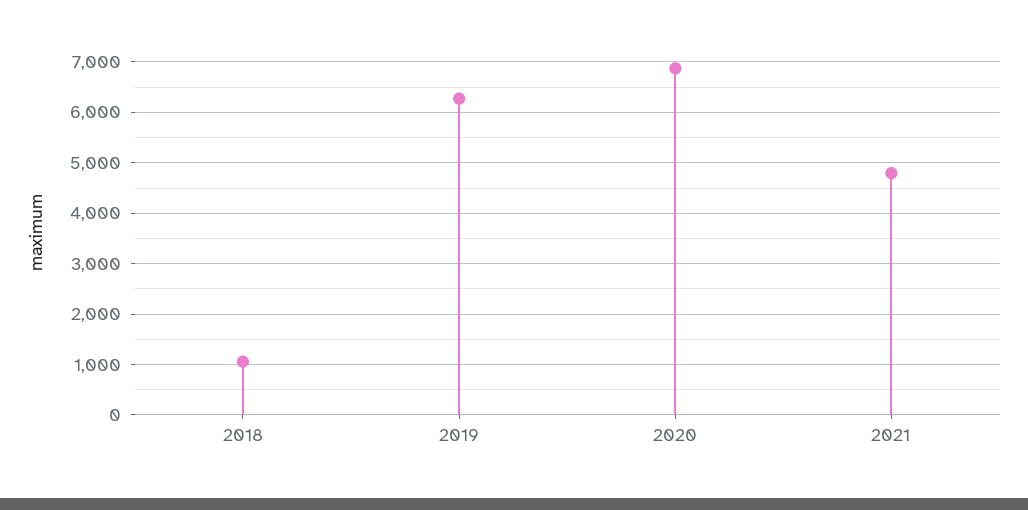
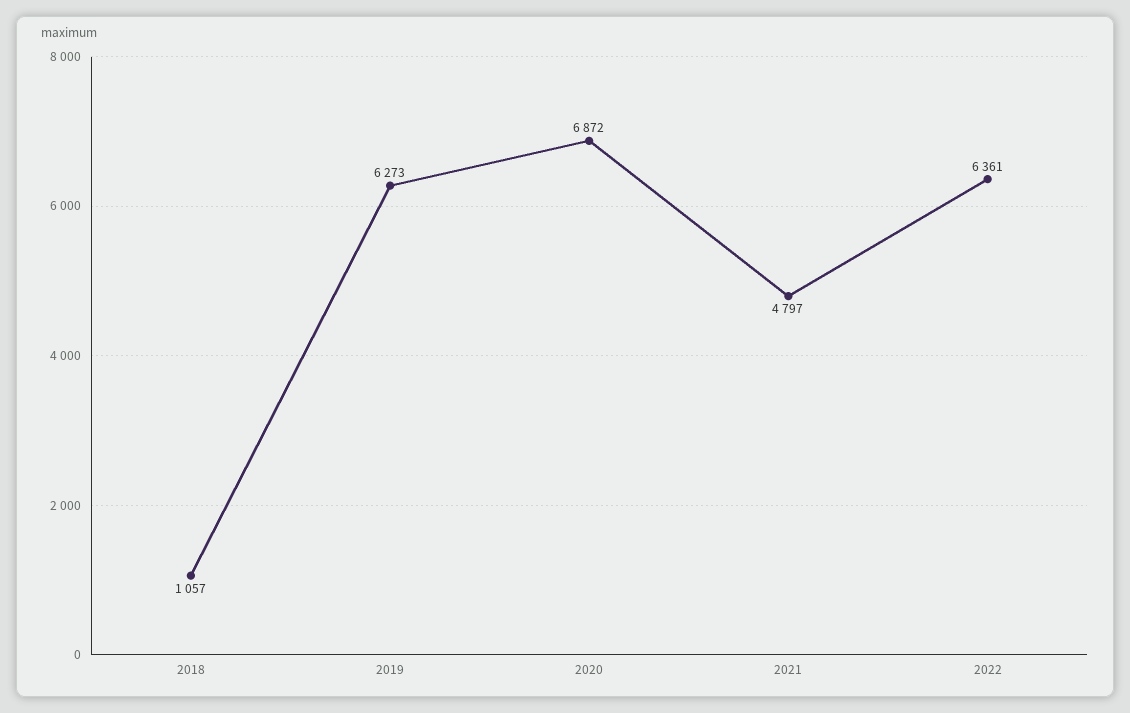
2022: none -> 6361

